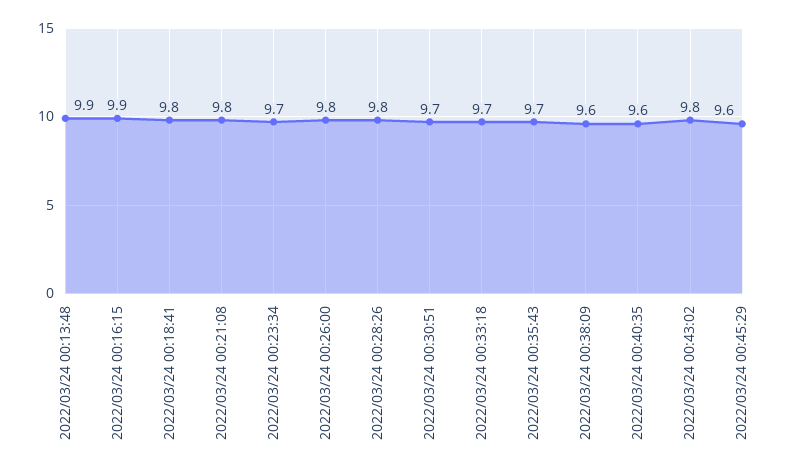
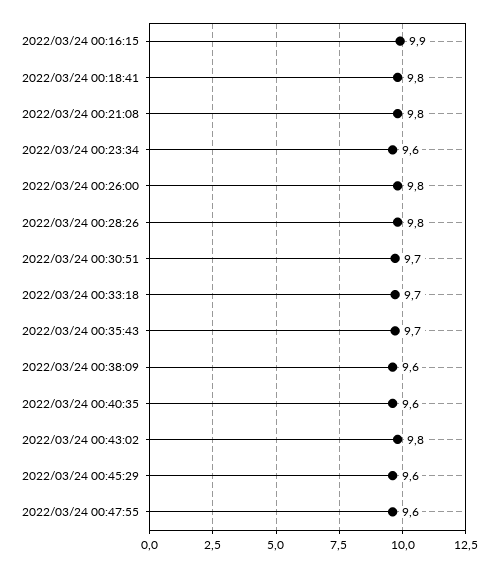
2022/03/24 00:13:48: 9.9 -> none
2022/03/24 00:23:34: 9.7 -> 9.6
2022/03/24 00:47:55: none -> 9.6

